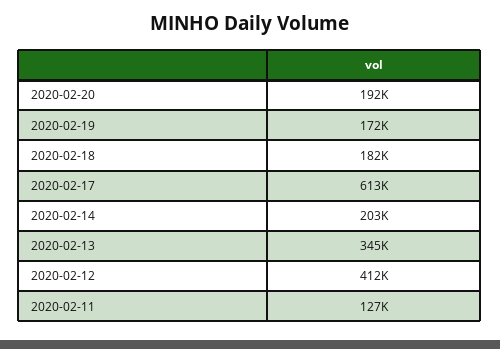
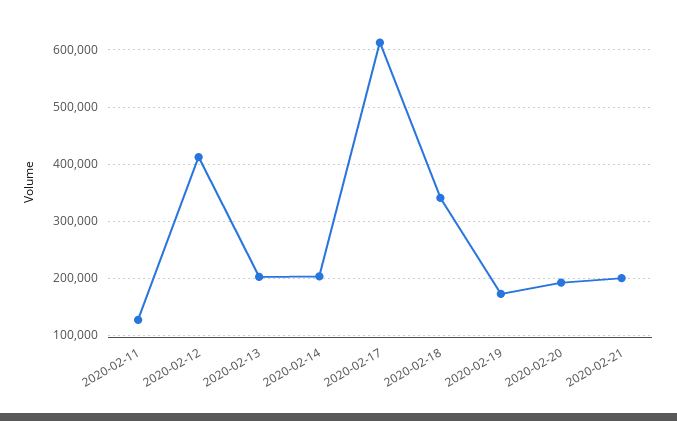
2020-02-18: 182000 -> 340000
2020-02-13: 345000 -> 200000
2020-02-21: none -> 200000

